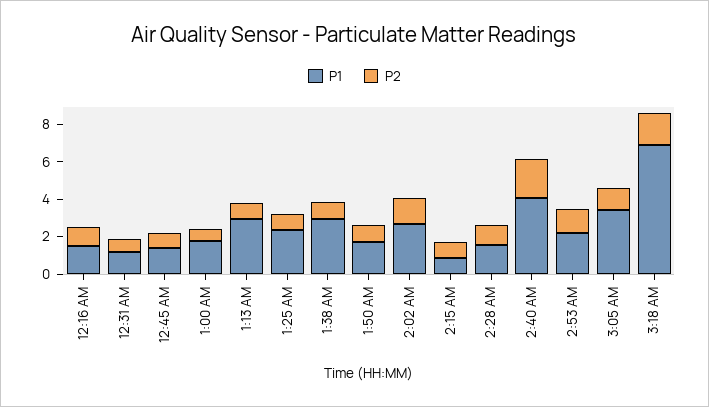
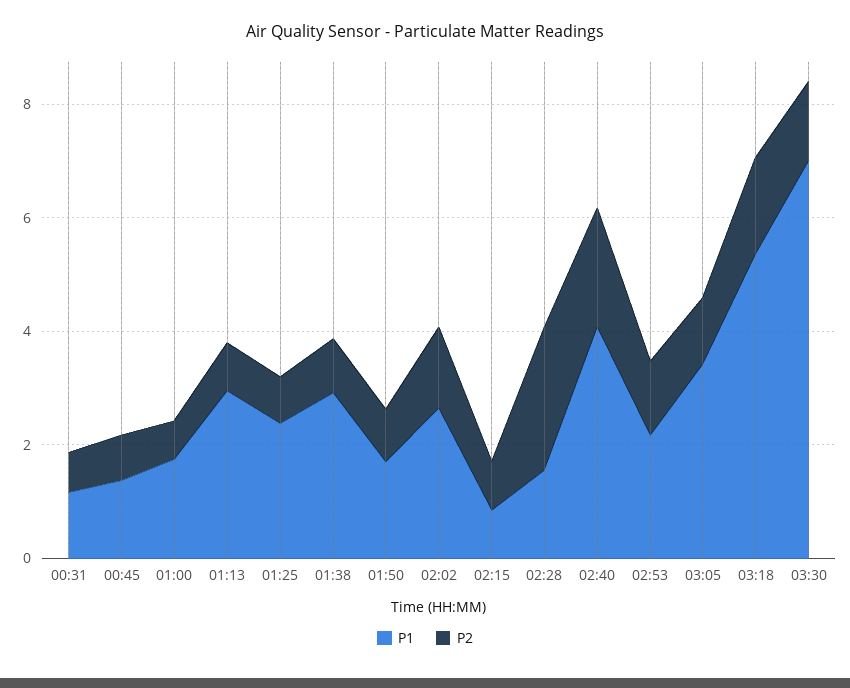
P1, 12:16 AM: 1.5 -> none
P2, 12:16 AM: 1 -> none
P2, 2:28 AM: 1 -> 2.5
P1, 3:18 AM: 7 -> 5.5
P1, 03:30: none -> 7
P2, 03:30: none -> 1.5

